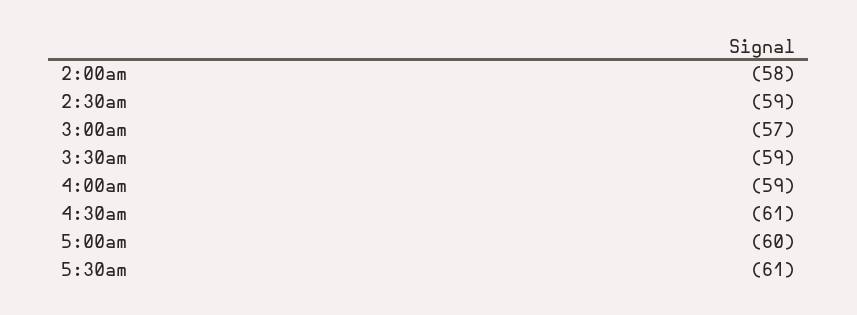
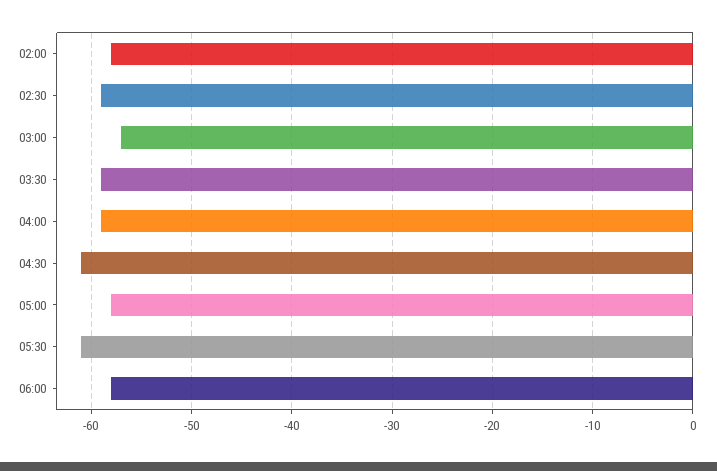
5:00am: -60 -> -58
06:00: none -> -58

